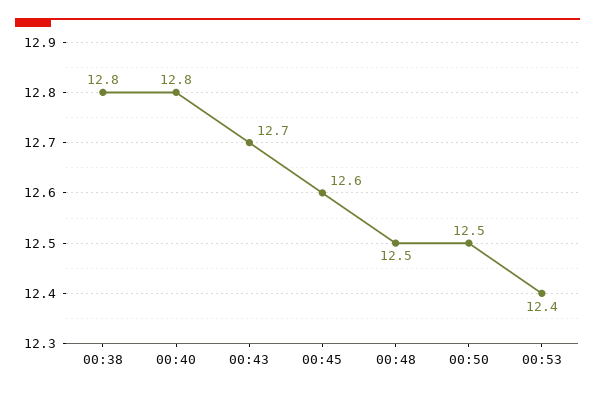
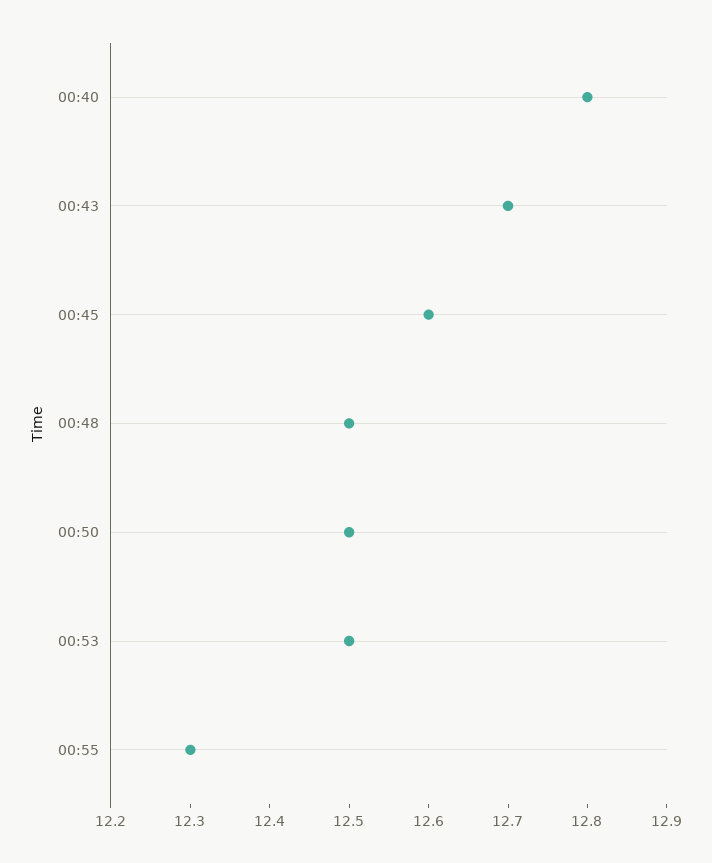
00:38: 12.8 -> none
00:53: 12.4 -> 12.5
00:55: none -> 12.3

